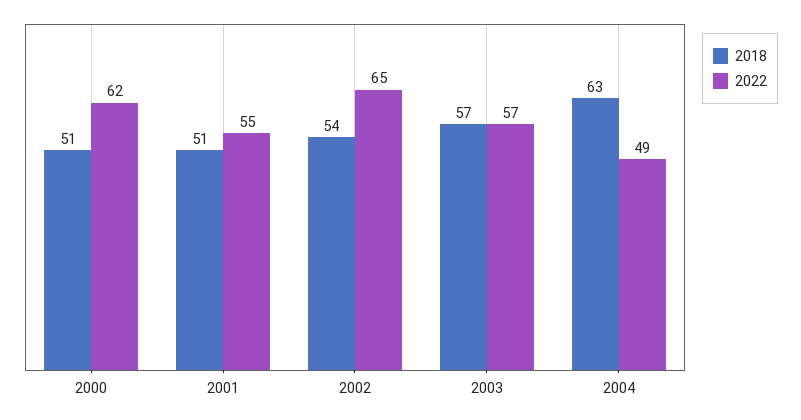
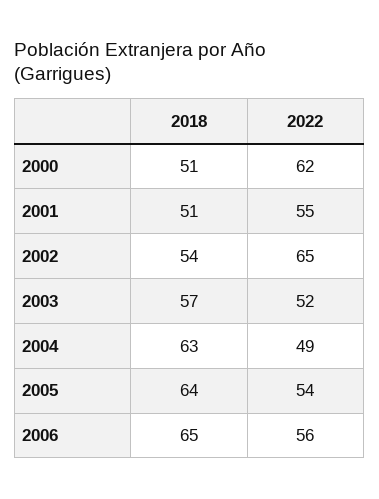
2022, 2003: 57 -> 52
2018, 2005: none -> 64
2022, 2005: none -> 54
2018, 2006: none -> 65
2022, 2006: none -> 56

